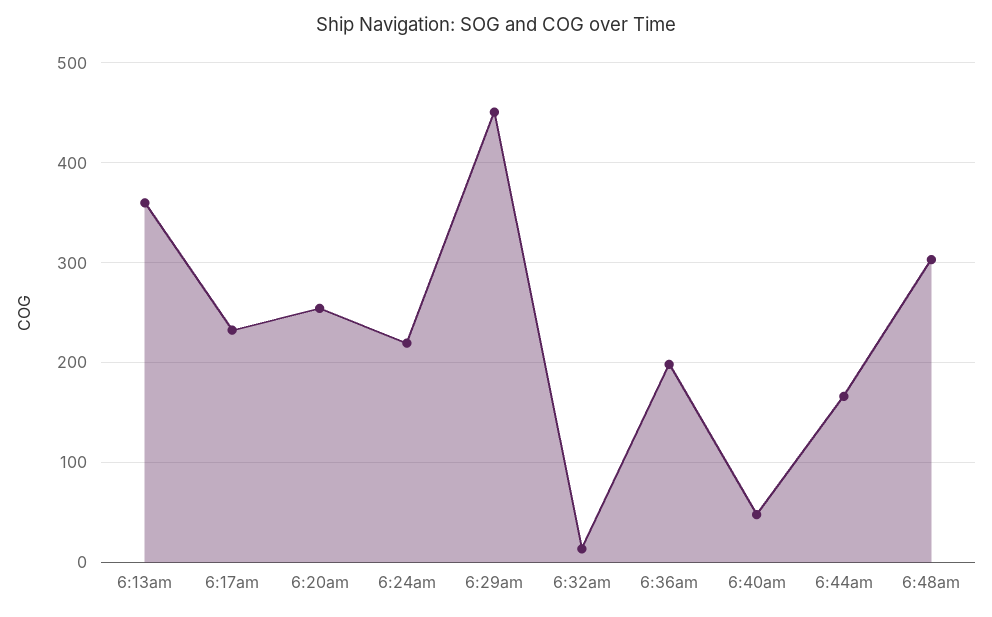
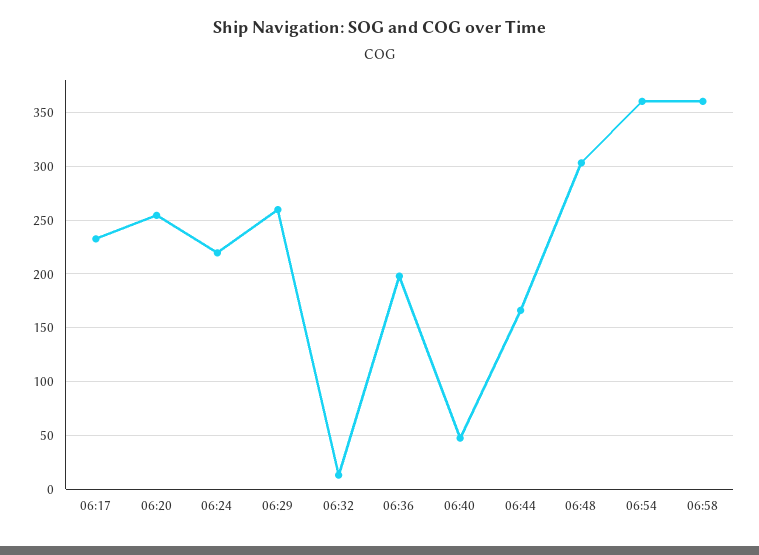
6:13am: 360 -> none
6:29am: 450 -> 260
06:54: none -> 360
06:58: none -> 360

